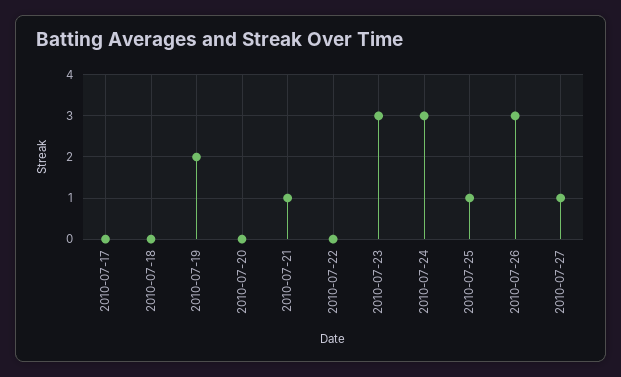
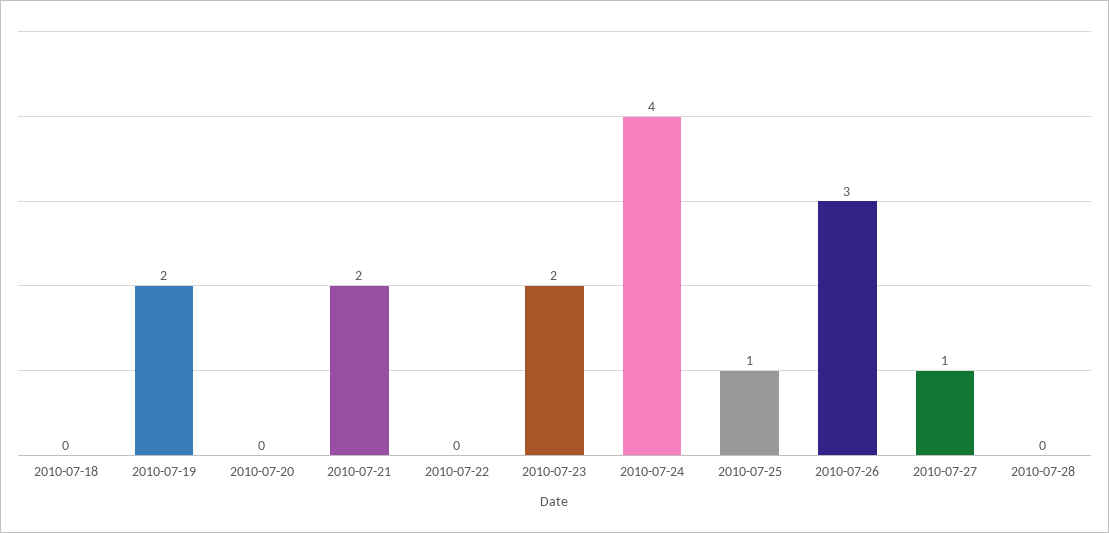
2010-07-17: 0 -> none
2010-07-21: 1 -> 2
2010-07-23: 3 -> 2
2010-07-24: 3 -> 4
2010-07-28: none -> 0

